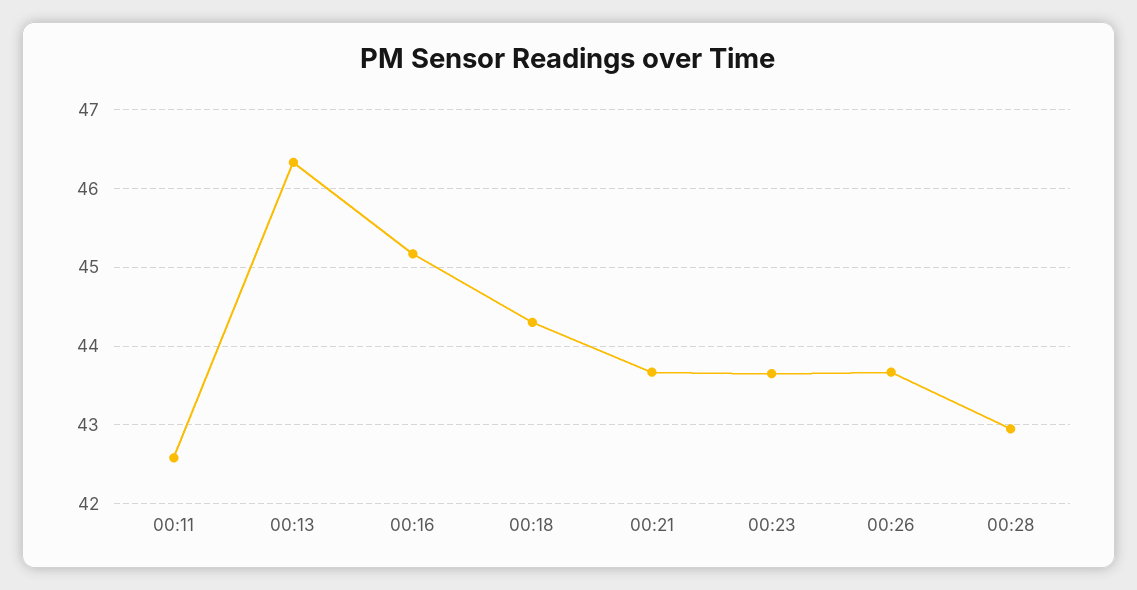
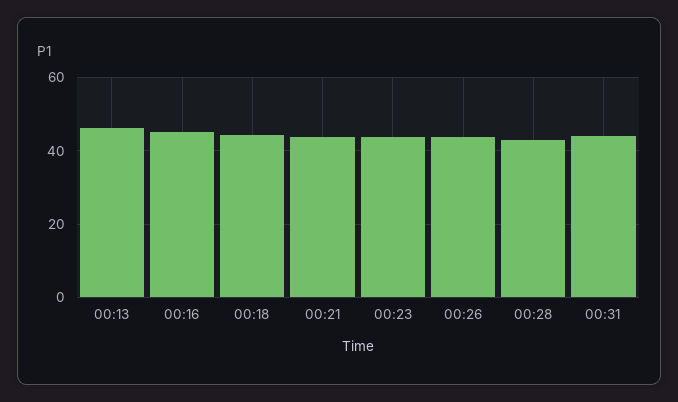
00:11: 42.6 -> none
00:31: none -> 44

